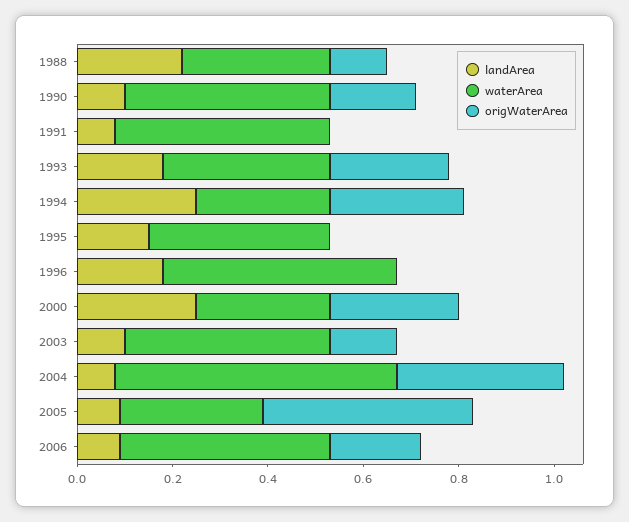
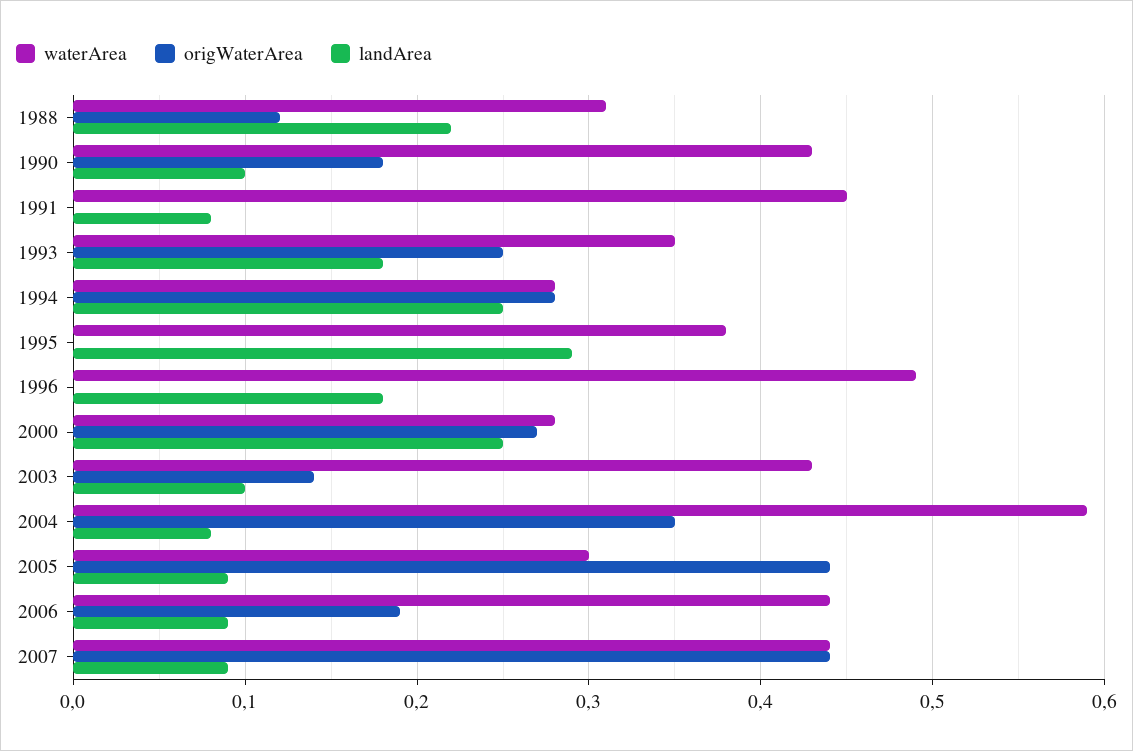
landArea, 1995: 0.15 -> 0.29
waterArea, 2007: none -> 0.44
origWaterArea, 2007: none -> 0.44
landArea, 2007: none -> 0.09

